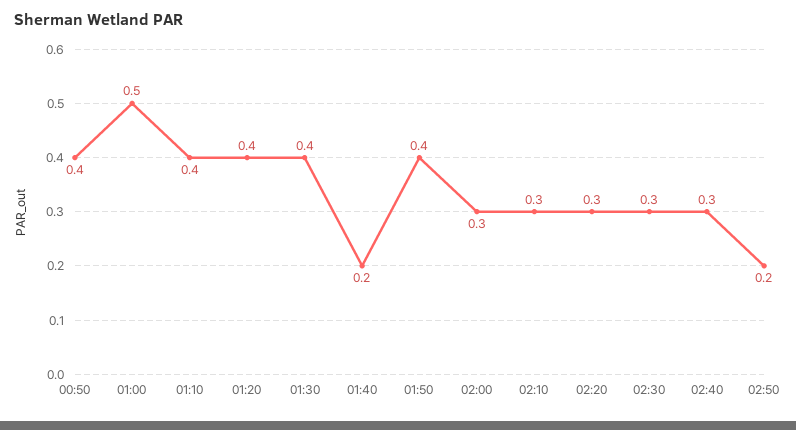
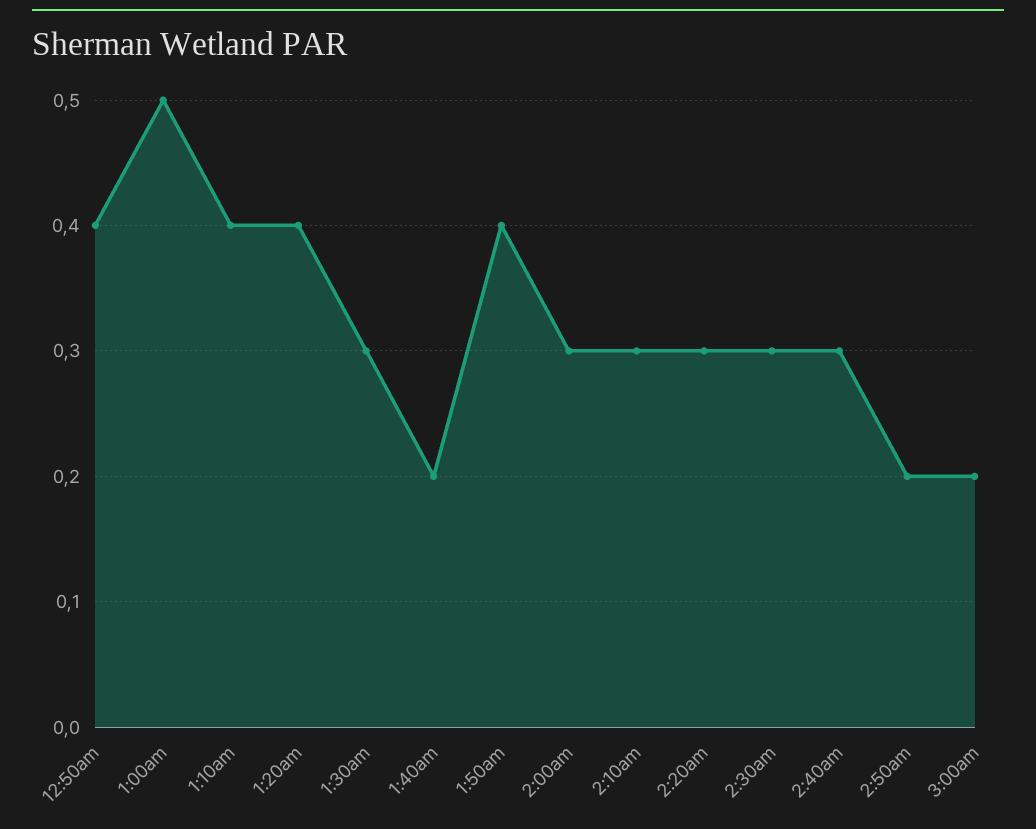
01:30: 0.4 -> 0.3
3:00am: none -> 0.2

